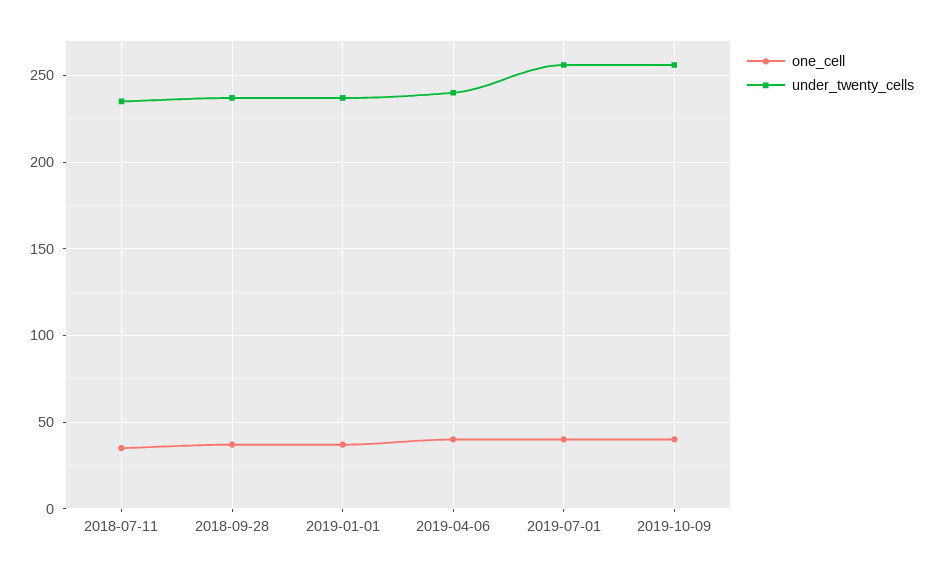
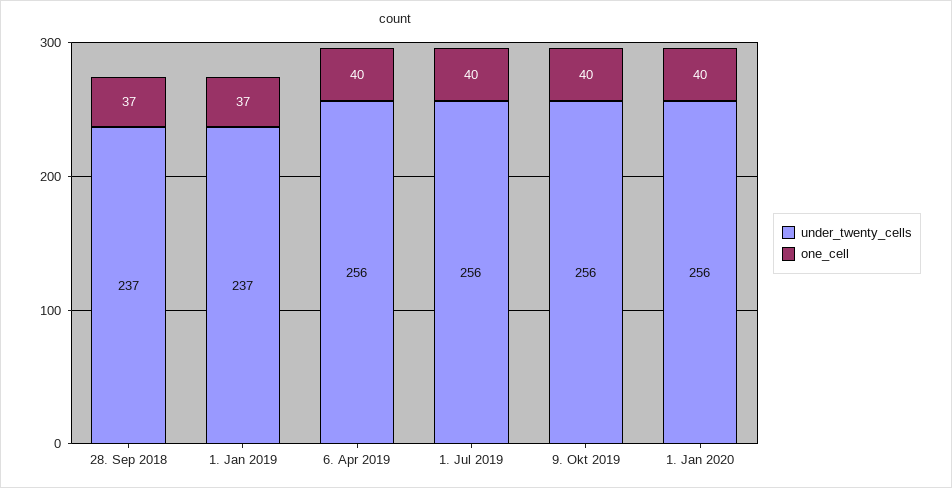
one_cell, 2018-07-11: 35 -> none
under_twenty_cells, 2018-07-11: 235 -> none
under_twenty_cells, 2019-04-06: 240 -> 256
under_twenty_cells, 1. Jan 2020: none -> 256
one_cell, 1. Jan 2020: none -> 40

